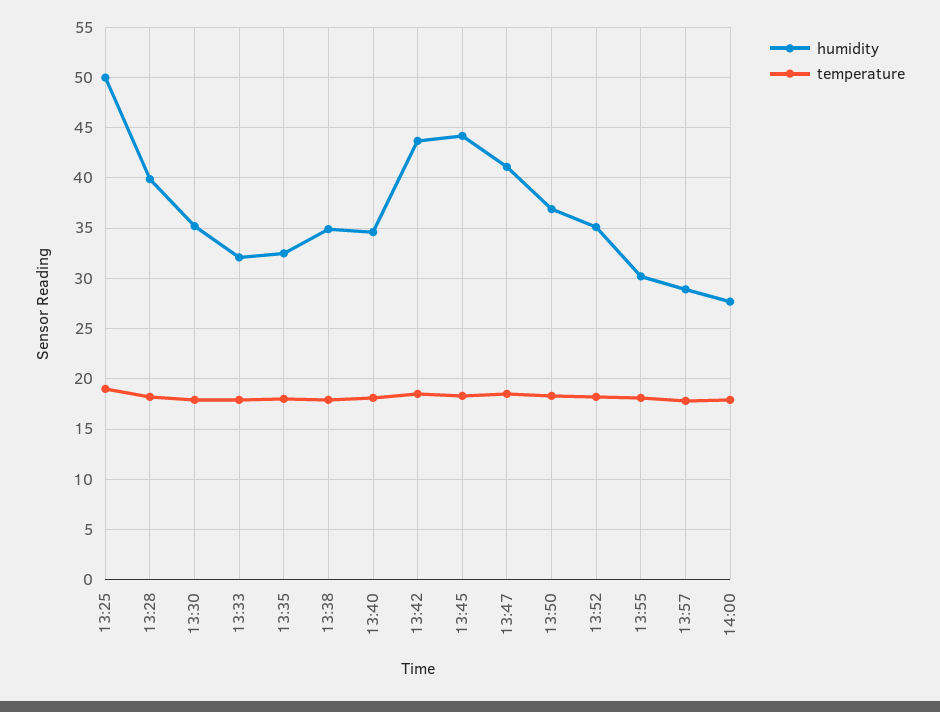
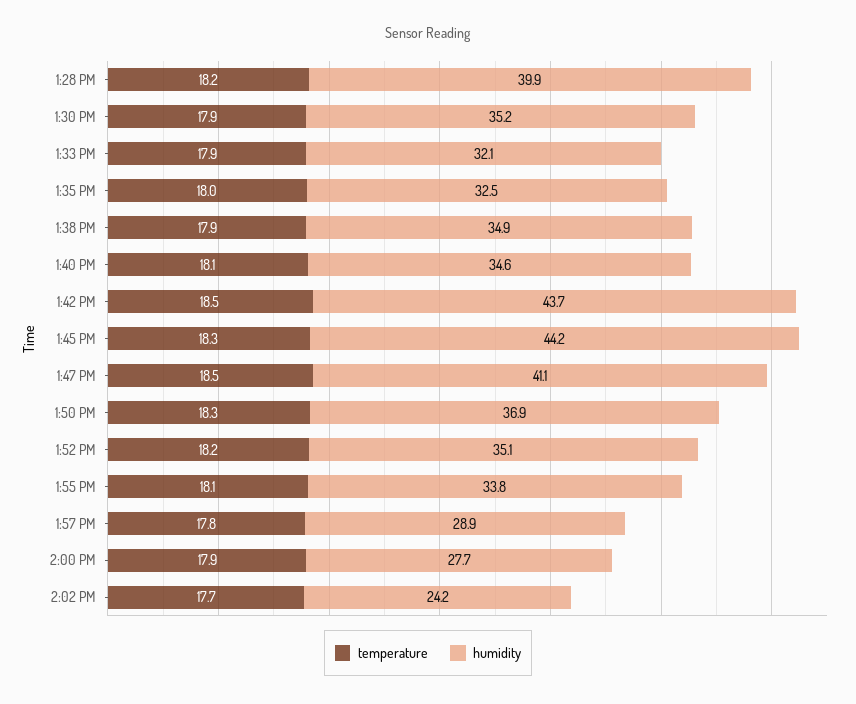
humidity, 13:25: 50 -> none
temperature, 13:25: 19 -> none
humidity, 13:55: 30 -> 33.8
temperature, 2:02 PM: none -> 17.7
humidity, 2:02 PM: none -> 24.2

